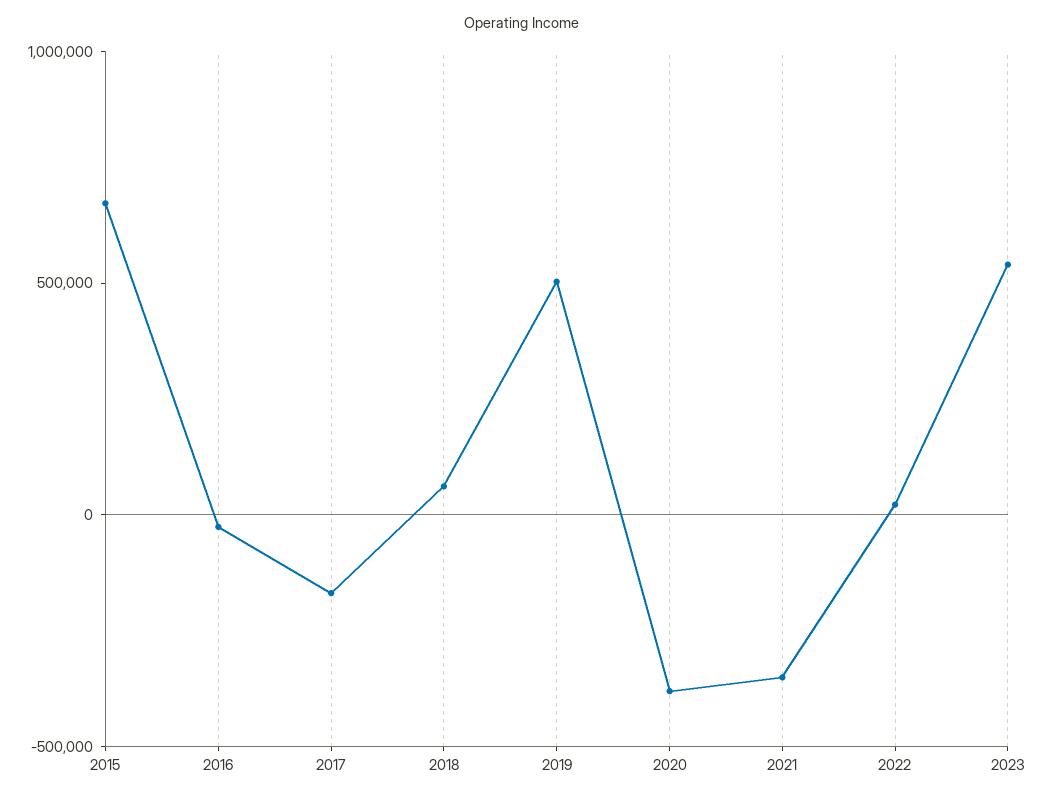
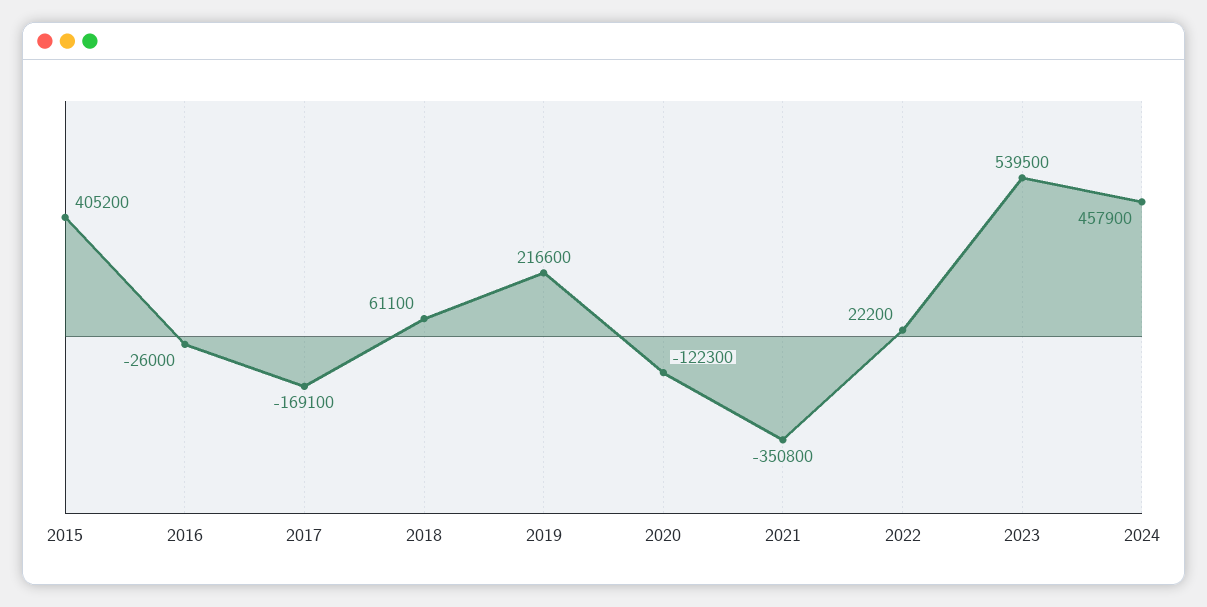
2015: 700000 -> 405200
2019: 500000 -> 216600
2020: -400000 -> -122300
2024: none -> 457900

